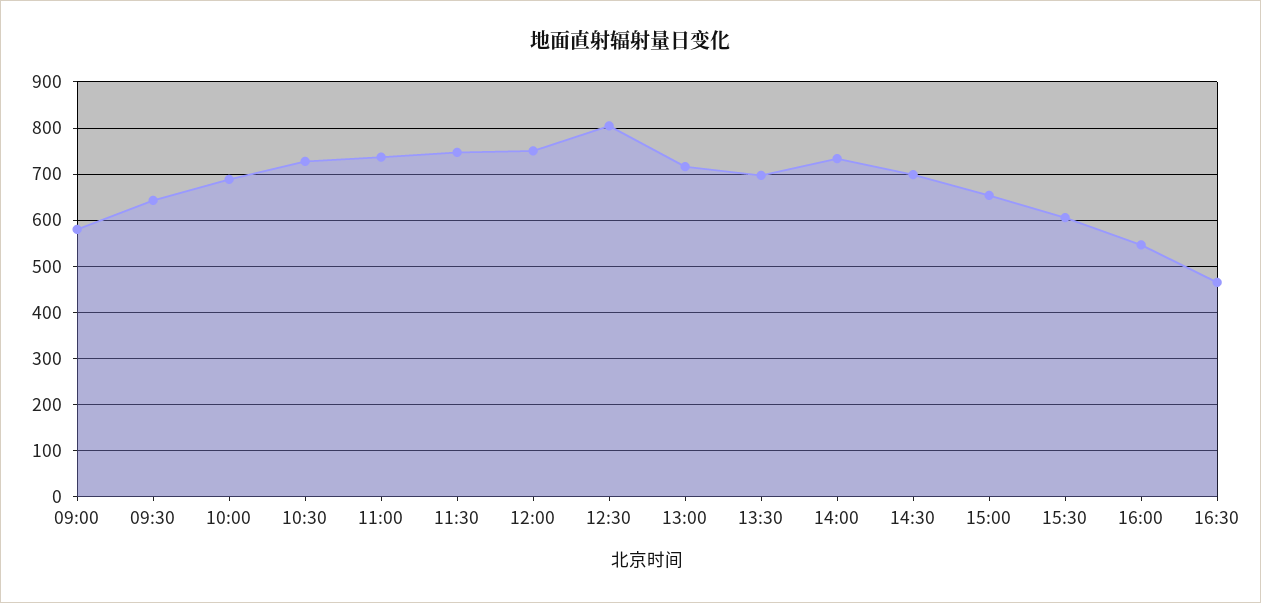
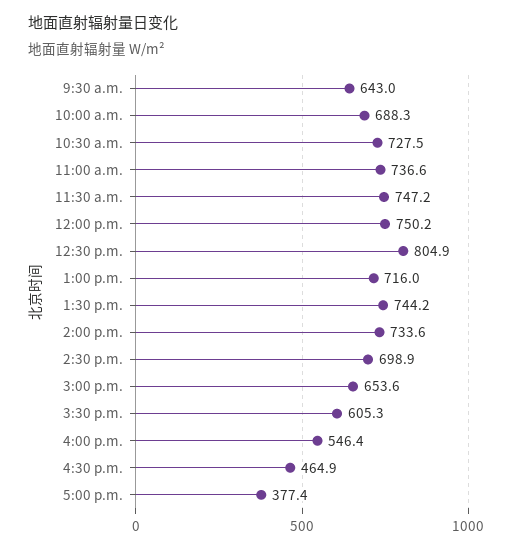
09:00: 580 -> none
13:30: 700 -> 744.2
5:00 p.m.: none -> 377.4

